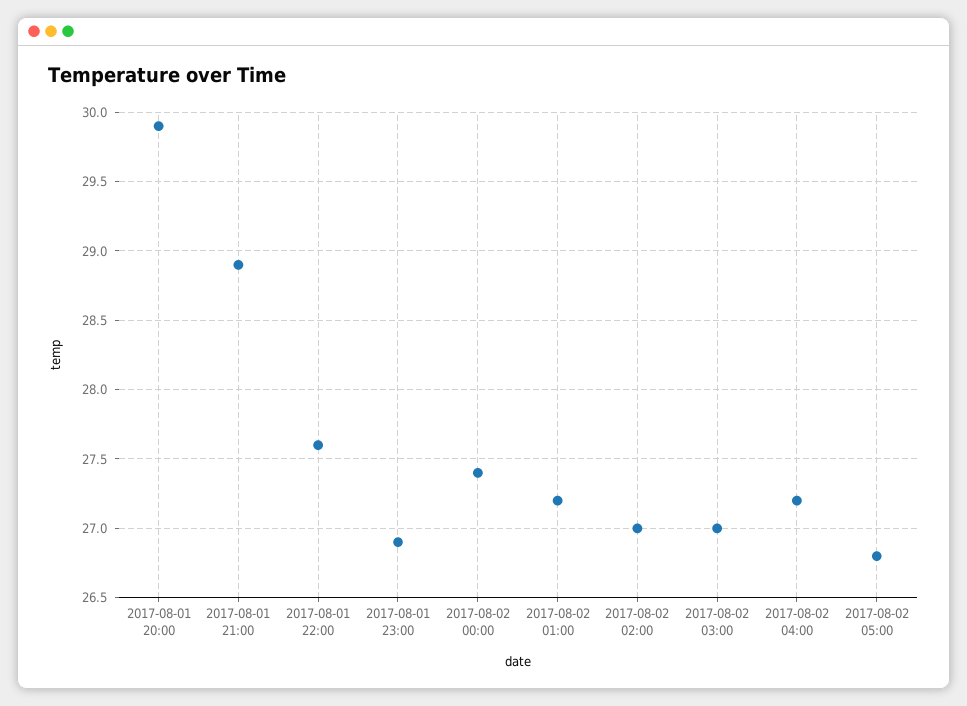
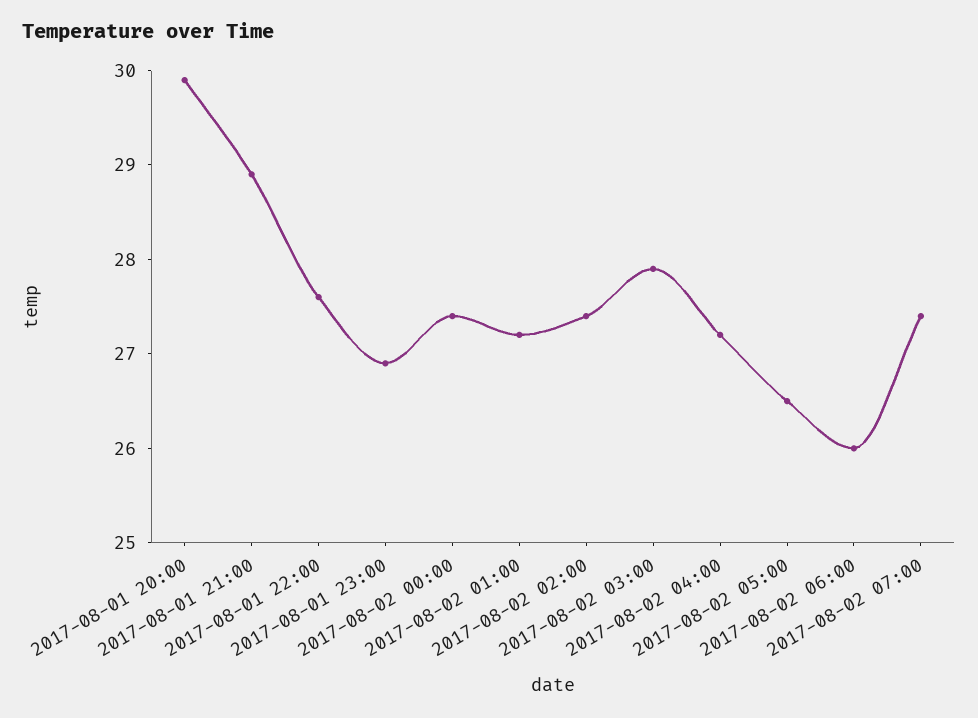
2017-08-02 02:00: 27 -> 27.4
2017-08-02 03:00: 27 -> 27.9
2017-08-02 05:00: 26.8 -> 26.5
2017-08-02 06:00: none -> 26
2017-08-02 07:00: none -> 27.4

